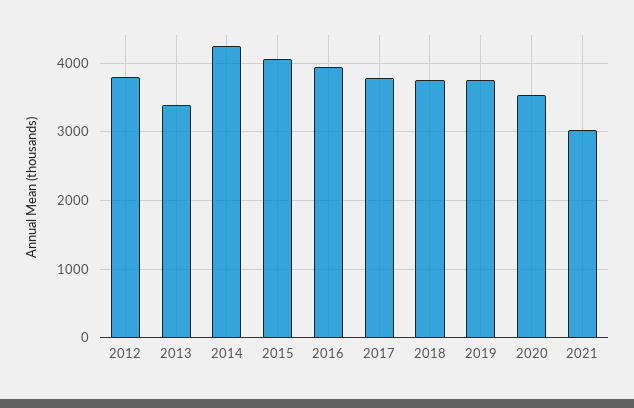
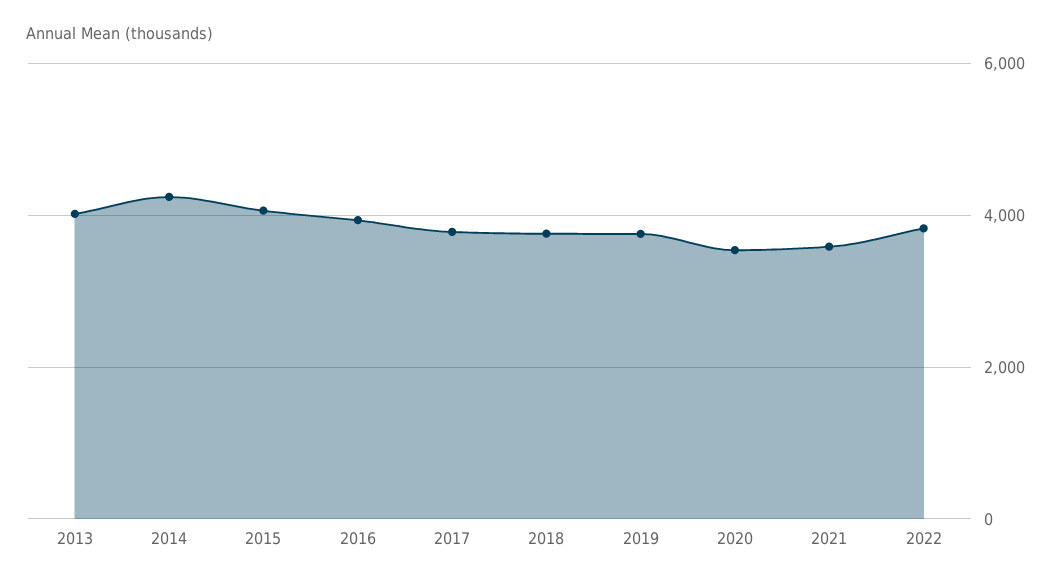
2012: 3800 -> none
2013: 3400 -> 4000
2021: 3000 -> 3600
2022: none -> 3800

